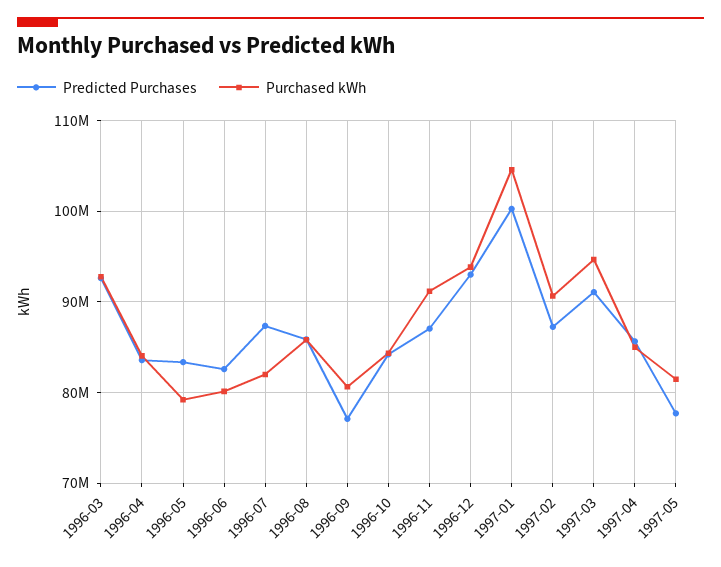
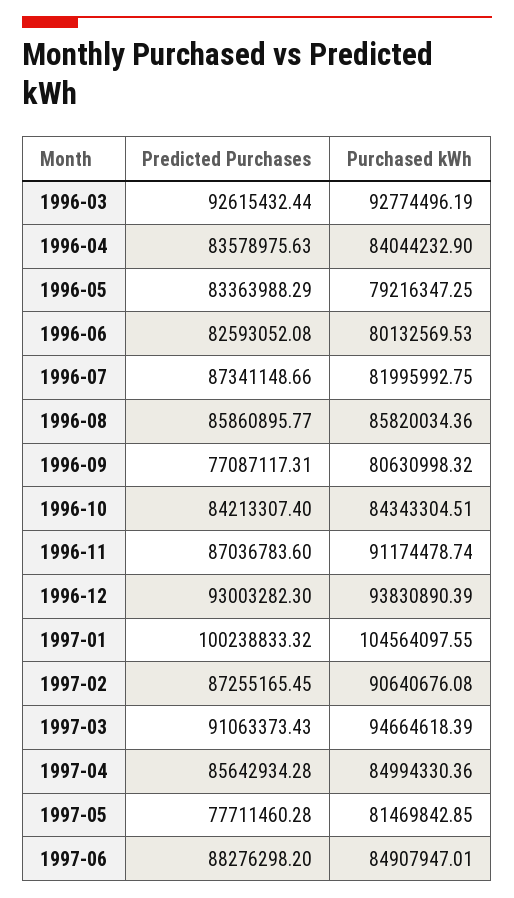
Predicted Purchases, 1997-06: none -> 88276298.2
Purchased kWh, 1997-06: none -> 84907947.01

